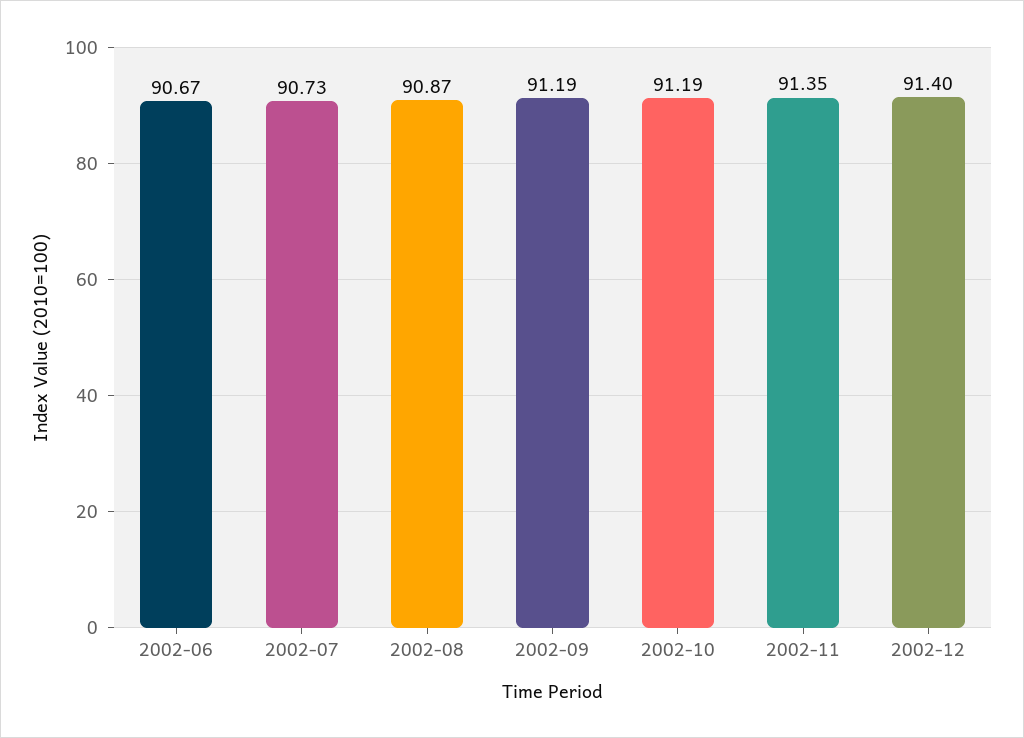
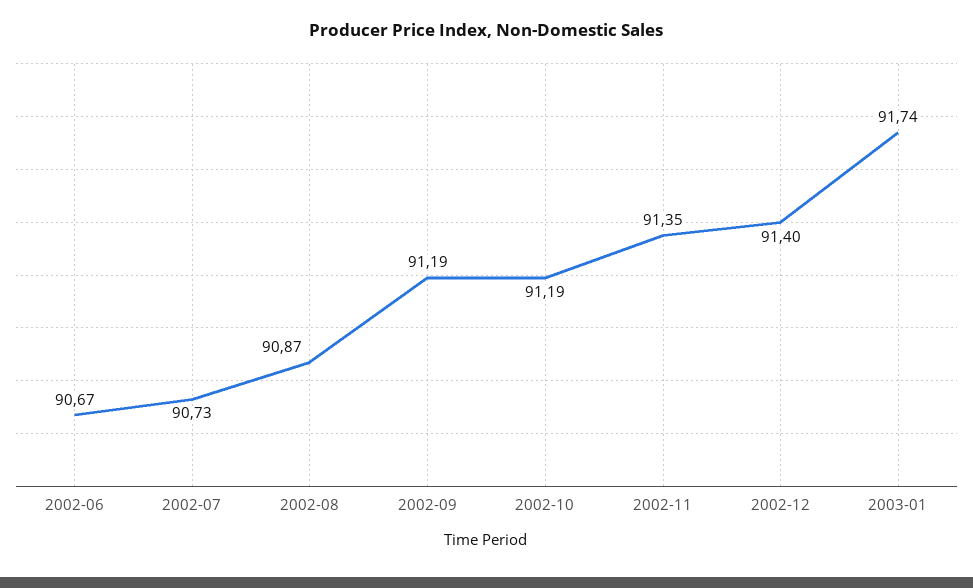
2003-01: none -> 91.74

